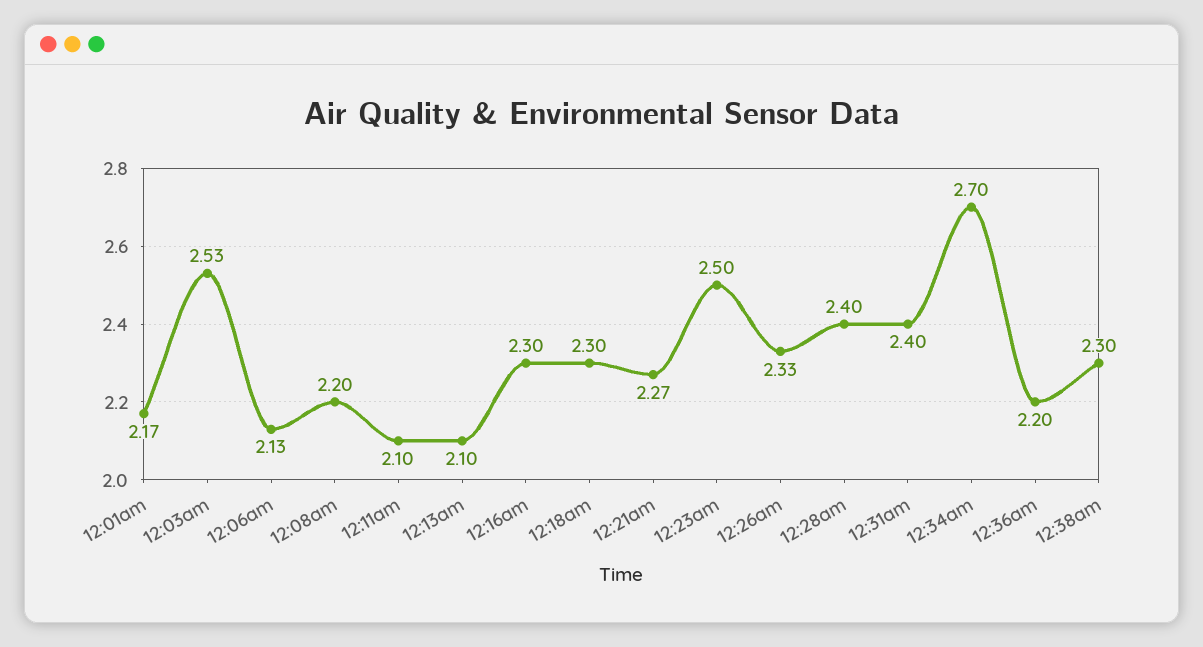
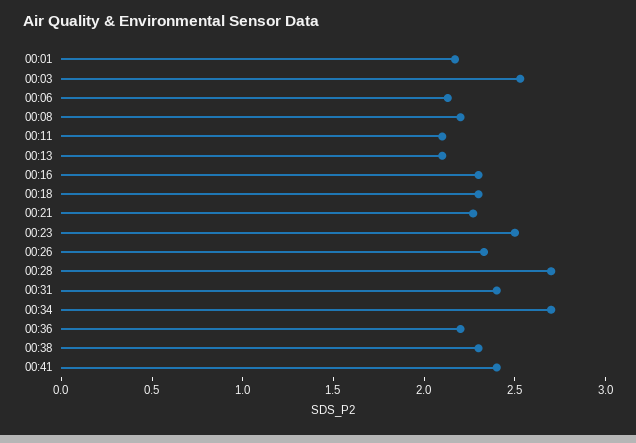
12:28am: 2.4 -> 2.7
00:41: none -> 2.4

